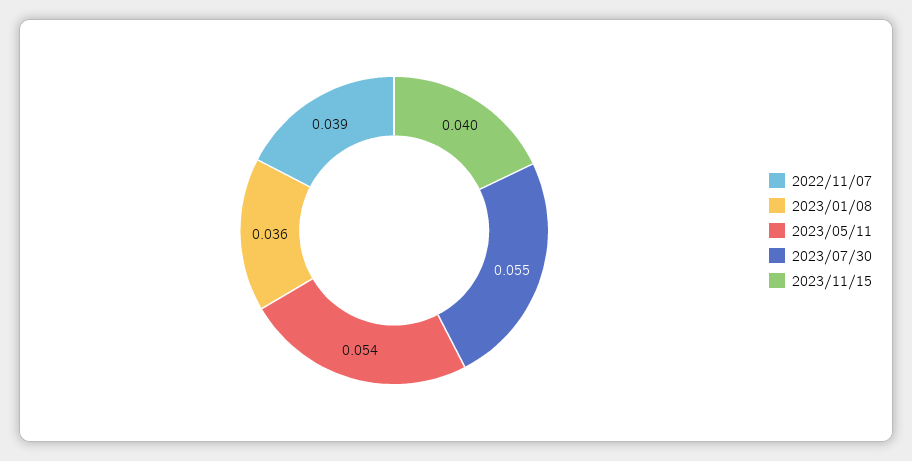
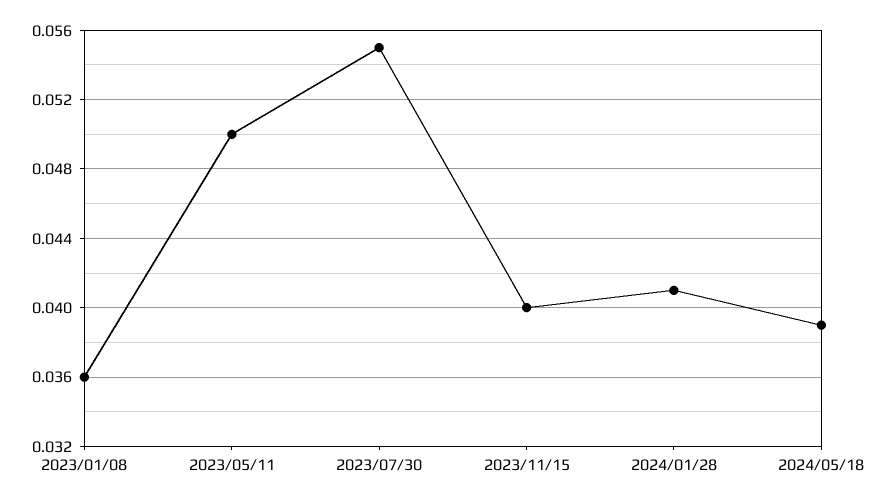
2022/11/07: 0.039 -> none
2023/05/11: 0.054 -> 0.05
2024/01/28: none -> 0.041
2024/05/18: none -> 0.039

